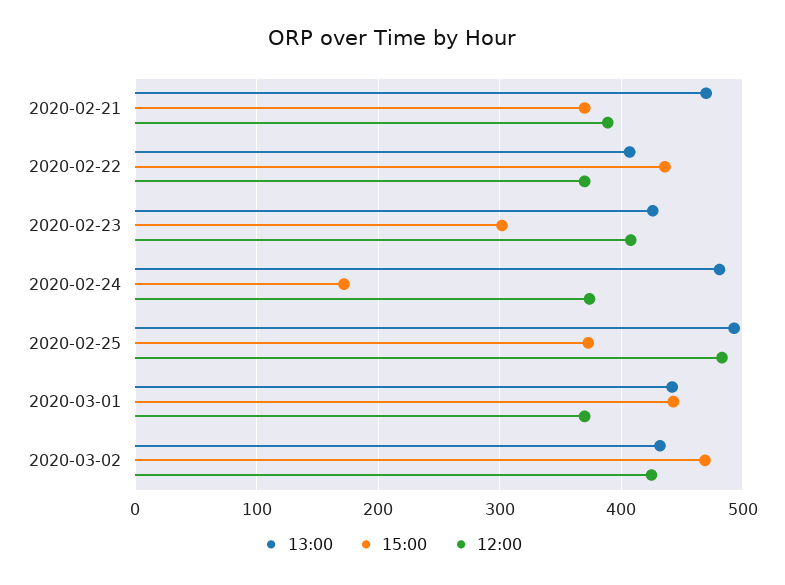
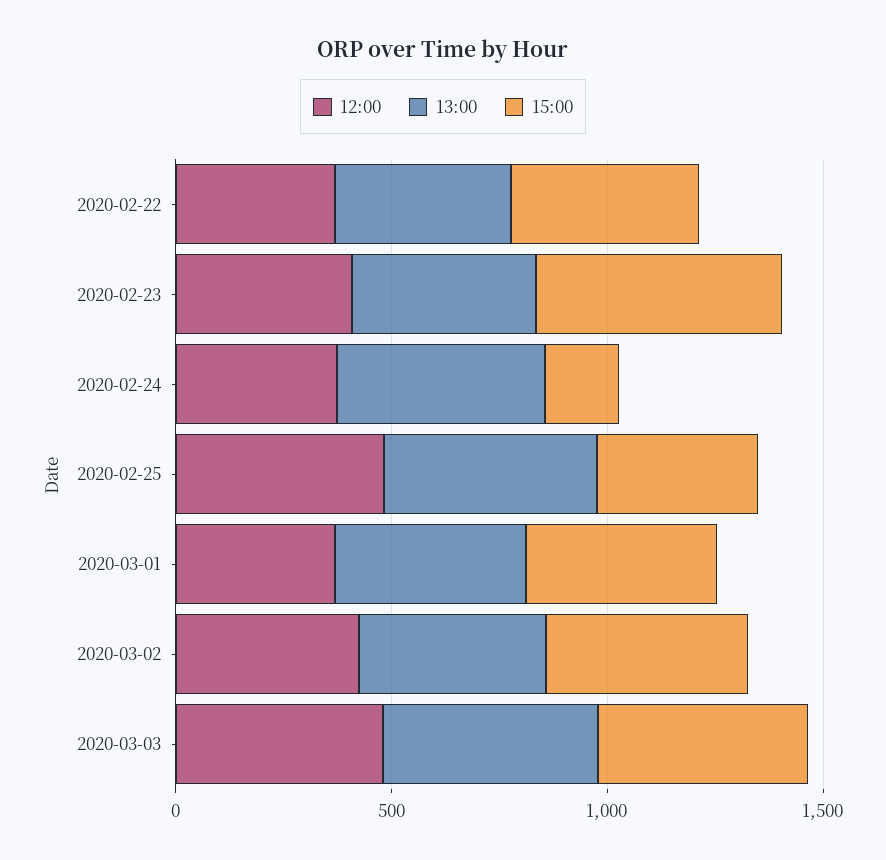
13:00, 2020-02-21: 470 -> none
15:00, 2020-02-21: 370 -> none
12:00, 2020-02-21: 390 -> none
15:00, 2020-02-23: 300 -> 600
12:00, 2020-03-03: none -> 500
13:00, 2020-03-03: none -> 500
15:00, 2020-03-03: none -> 500

